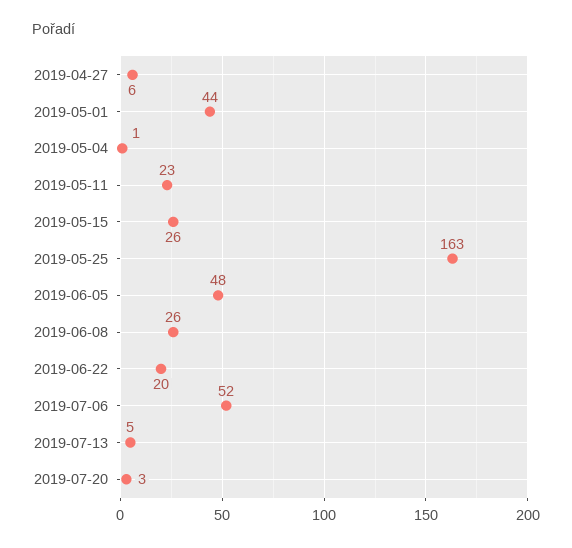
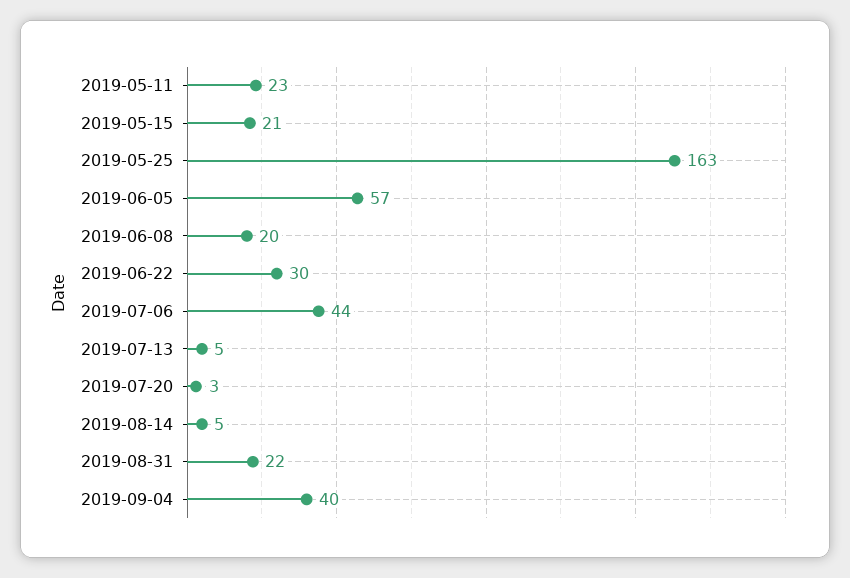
2019-04-27: 6 -> none
2019-05-01: 44 -> none
2019-05-04: 1 -> none
2019-05-15: 26 -> 21
2019-06-05: 48 -> 57
2019-06-08: 26 -> 20
2019-06-22: 20 -> 30
2019-07-06: 52 -> 44
2019-08-14: none -> 5
2019-08-31: none -> 22
2019-09-04: none -> 40

